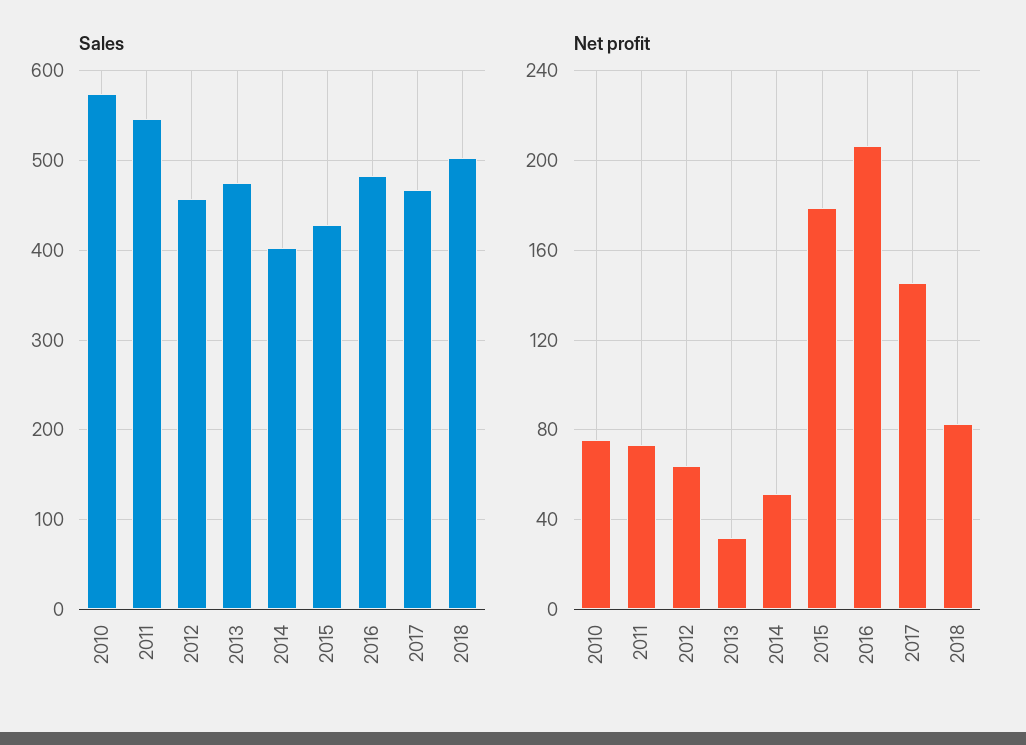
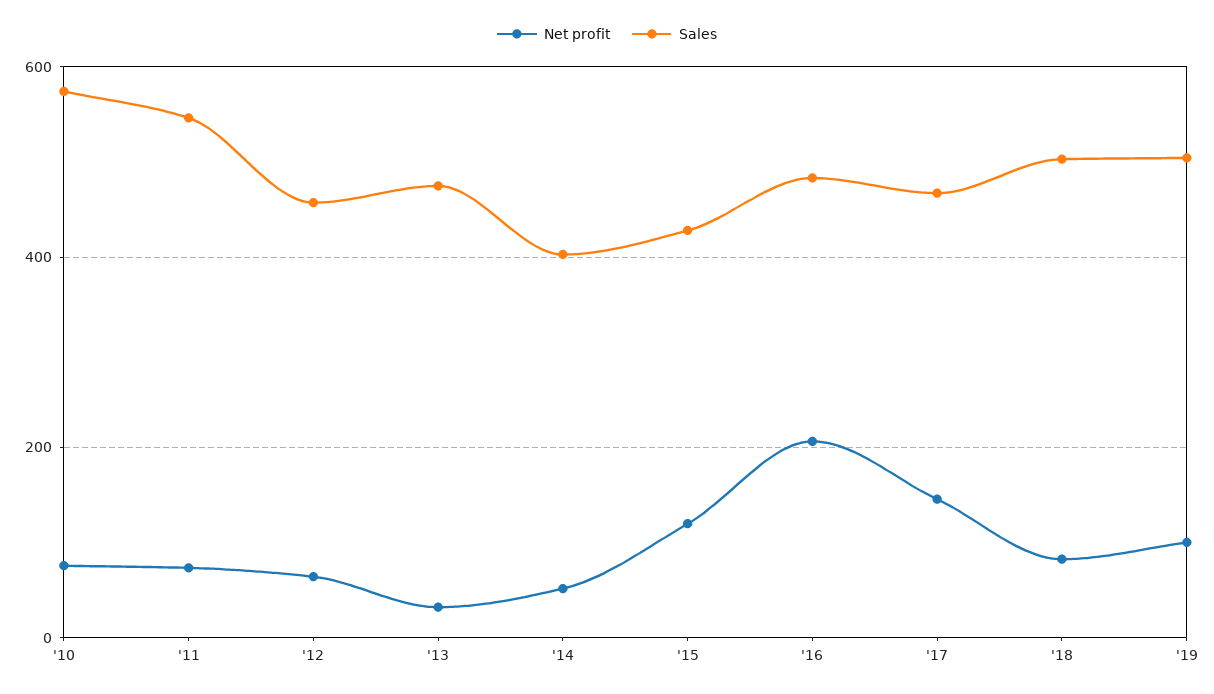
Net profit, 2015: 180 -> 120
Net profit, '19: none -> 100
Sales, '19: none -> 500

